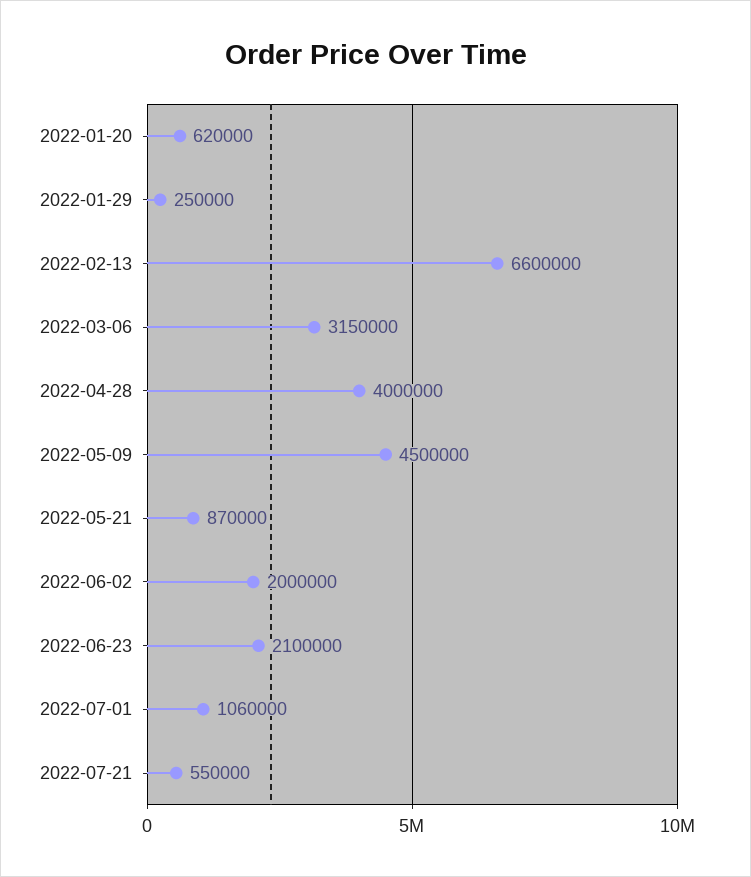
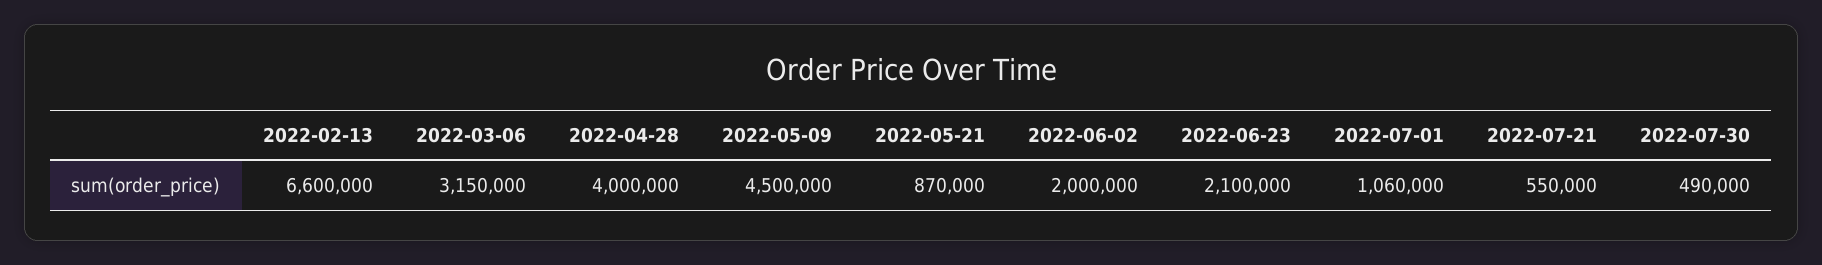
2022-01-20: 620000 -> none
2022-01-29: 250000 -> none
2022-07-30: none -> 490000

